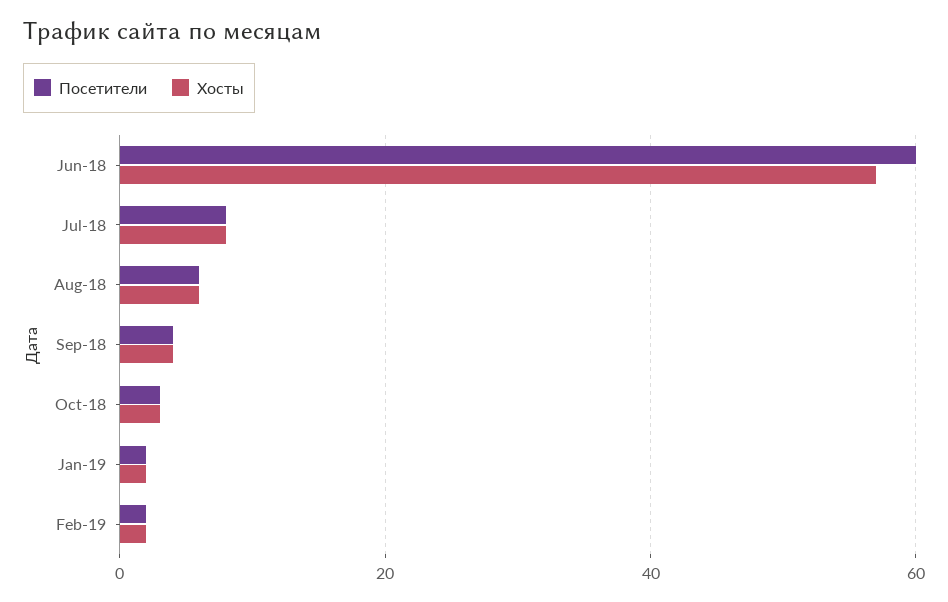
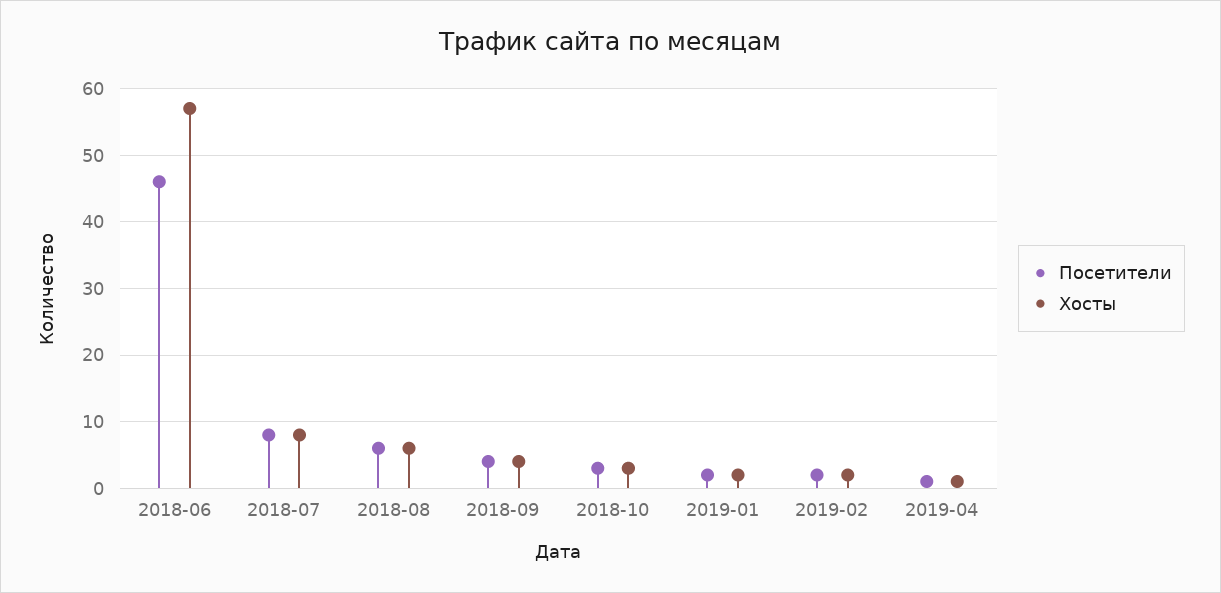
Посетители, Jun-18: 60 -> 46
Посетители, 2019-04: none -> 1
Хосты, 2019-04: none -> 1

